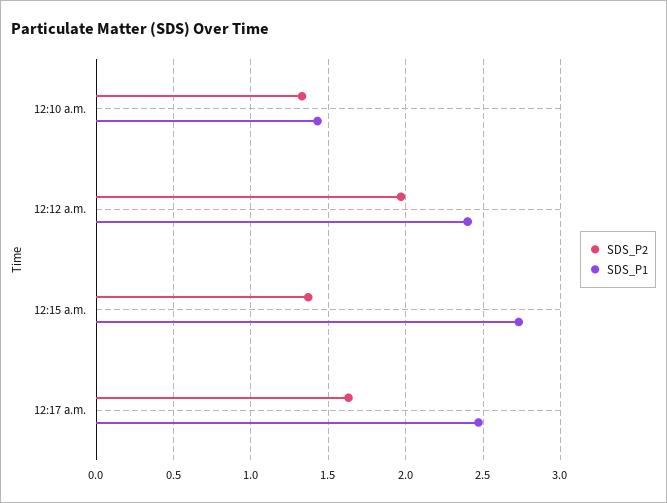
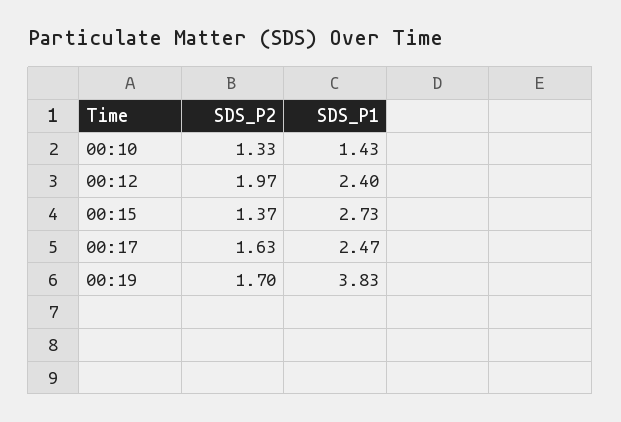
SDS_P2, 00:19: none -> 1.7
SDS_P1, 00:19: none -> 3.83

